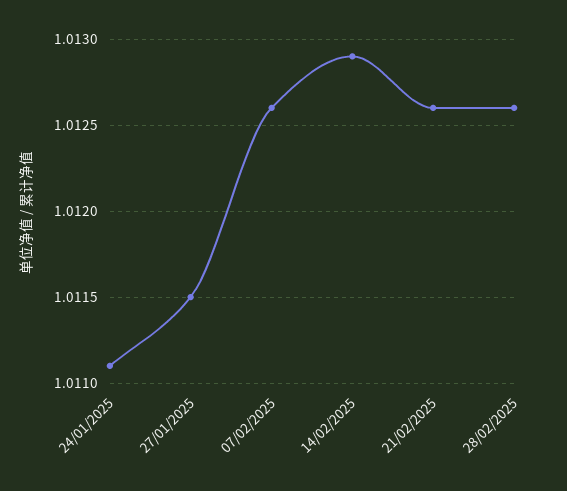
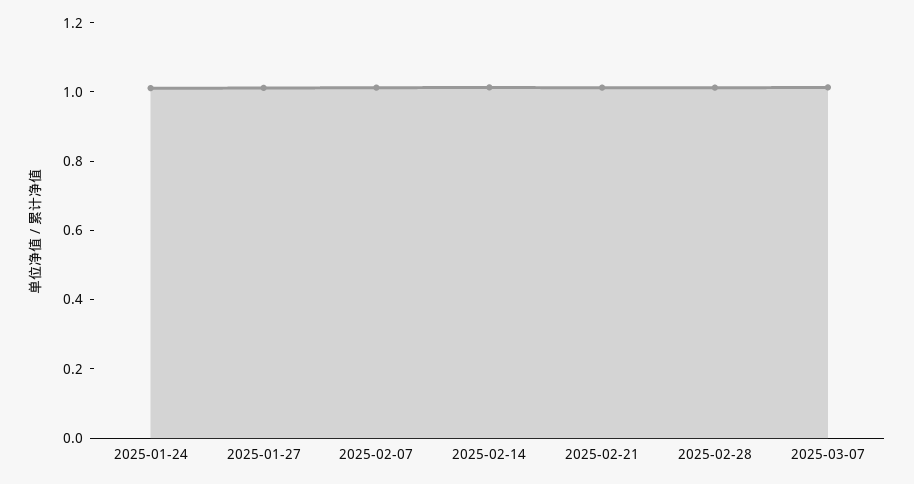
2025-03-07: none -> 1

